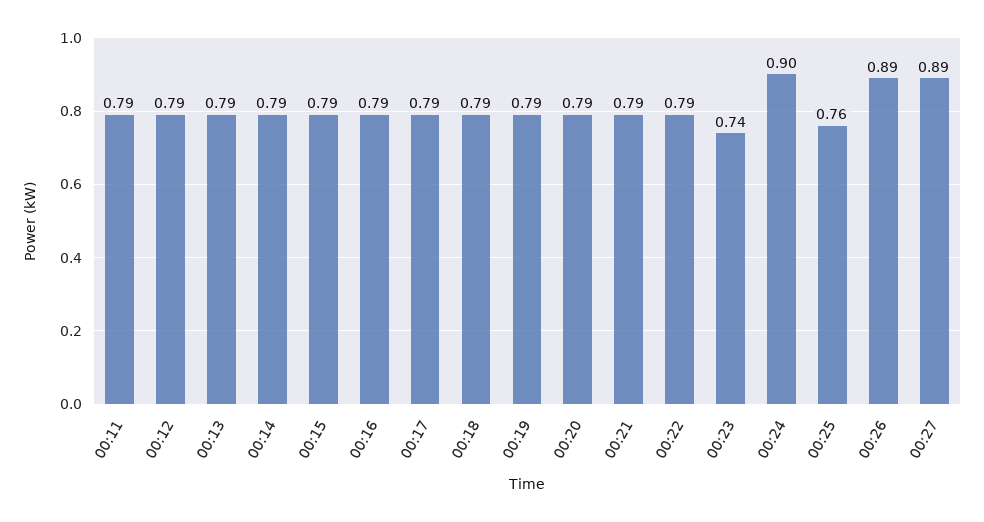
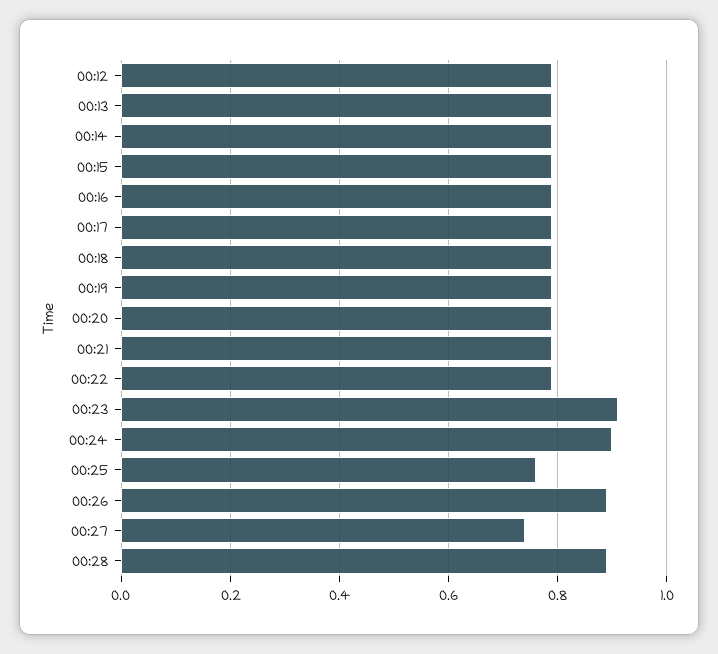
00:11: 0.79 -> none
00:23: 0.74 -> 0.9
00:27: 0.89 -> 0.75
00:28: none -> 0.9

